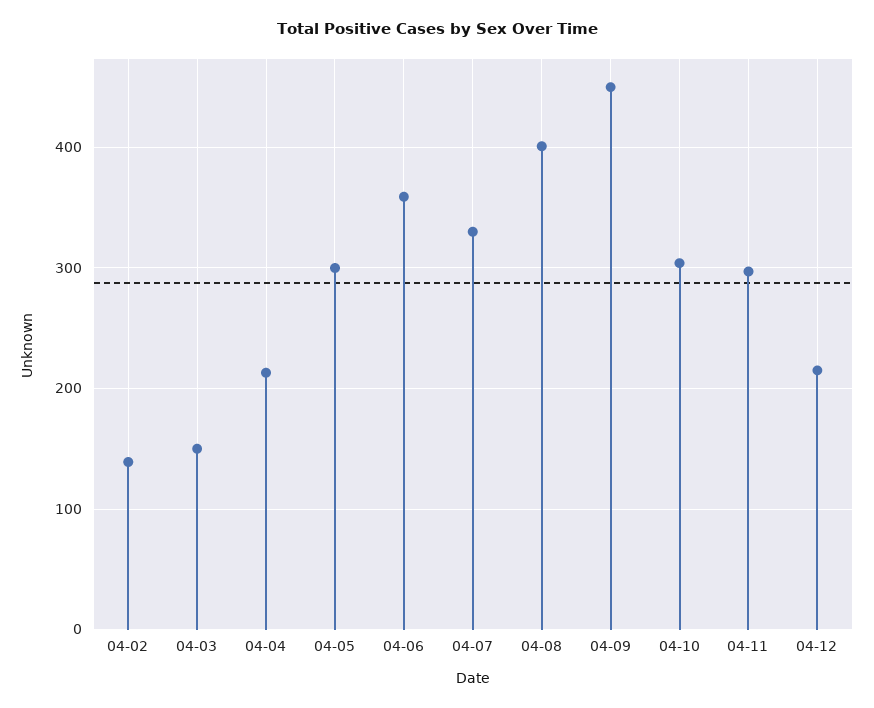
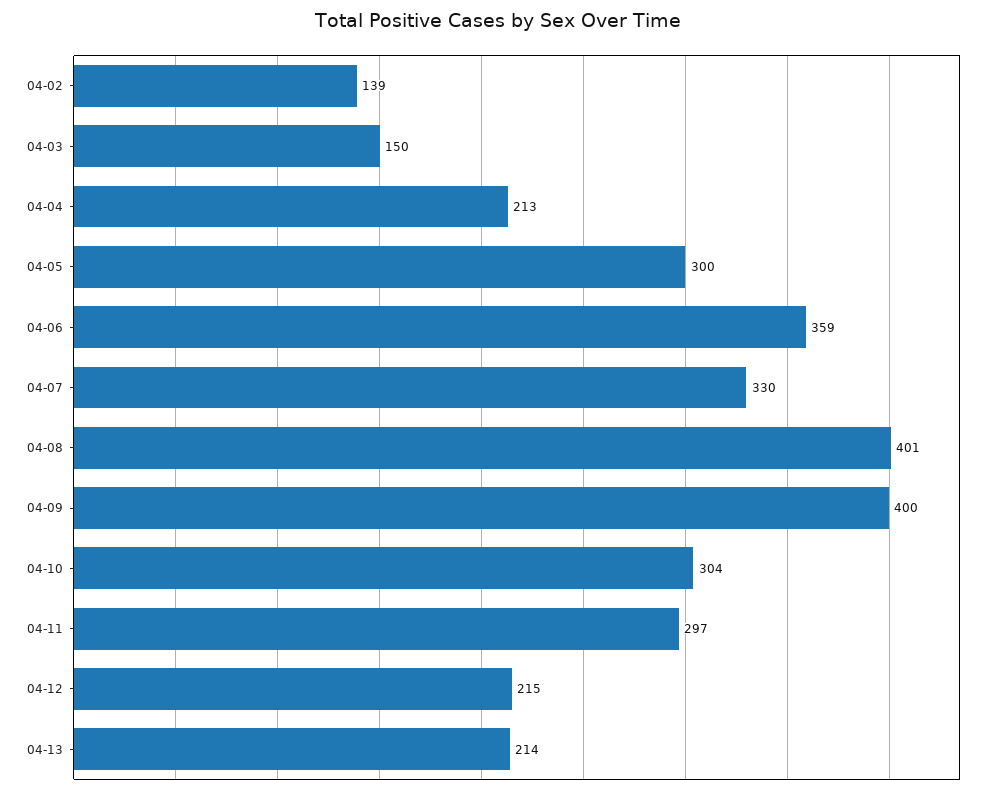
04-09: 450 -> 400
04-13: none -> 214

